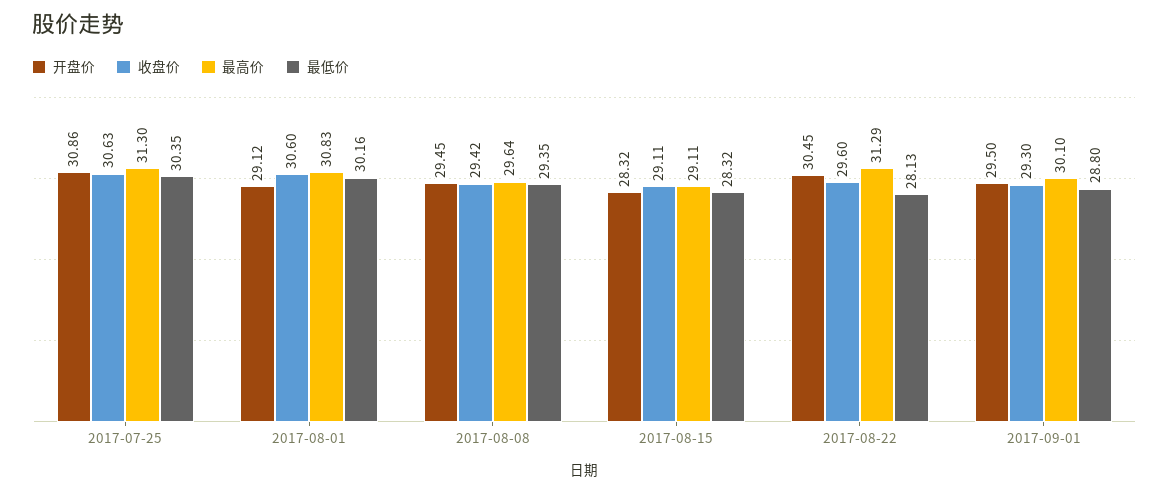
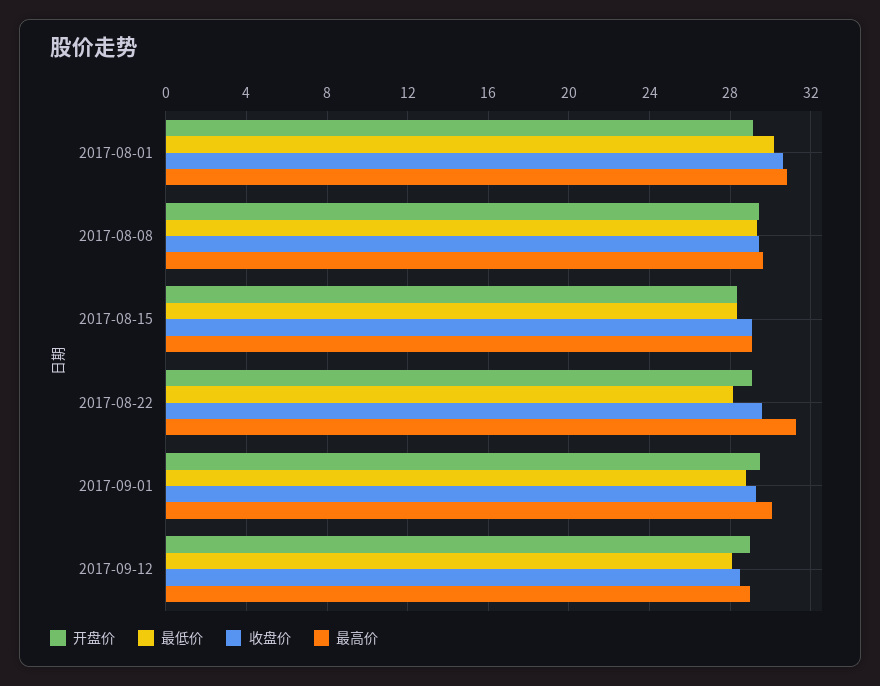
开盘价, 2017-07-25: 30.86 -> none
收盘价, 2017-07-25: 30.63 -> none
最高价, 2017-07-25: 31.3 -> none
最低价, 2017-07-25: 30.35 -> none
开盘价, 2017-08-22: 30.45 -> 29
开盘价, 2017-09-12: none -> 29
最低价, 2017-09-12: none -> 28
收盘价, 2017-09-12: none -> 28.5
最高价, 2017-09-12: none -> 29

